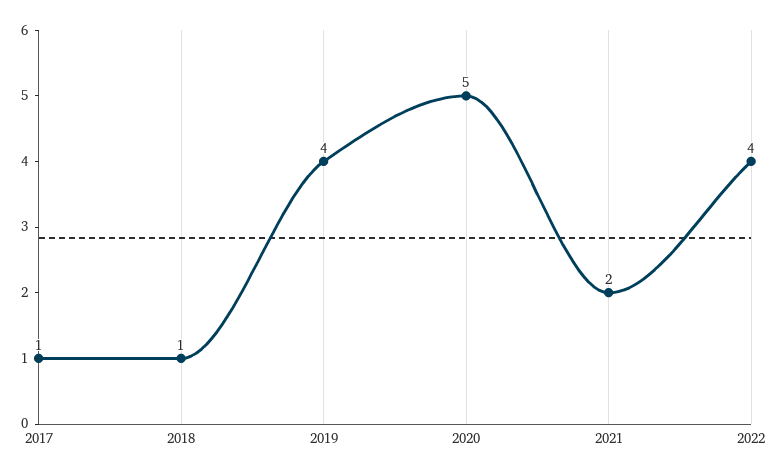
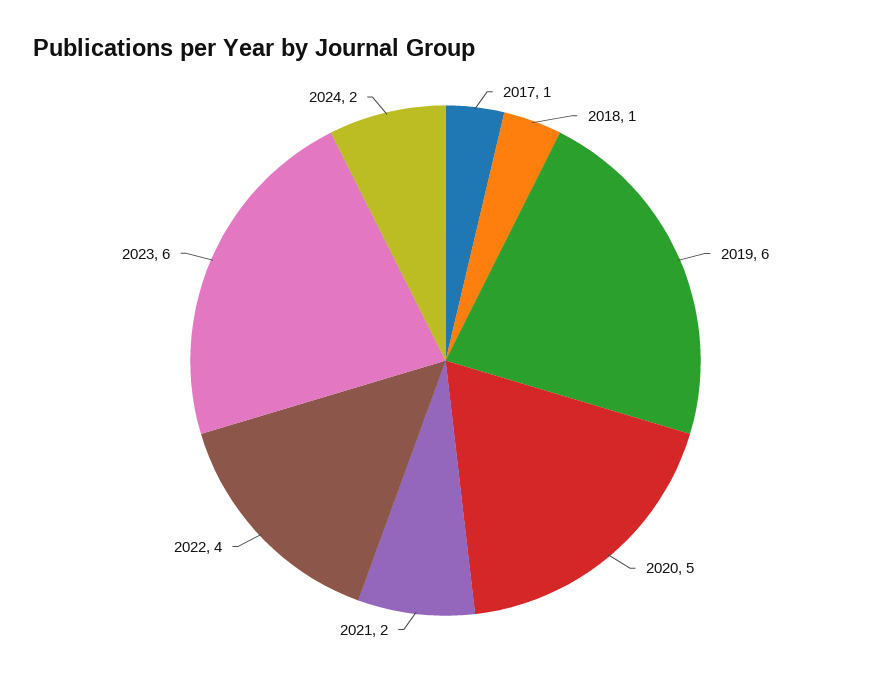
2019: 4 -> 6
2023: none -> 6
2024: none -> 2

